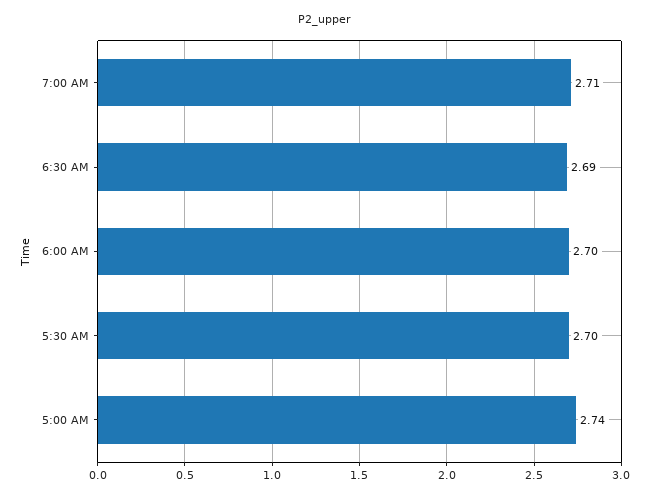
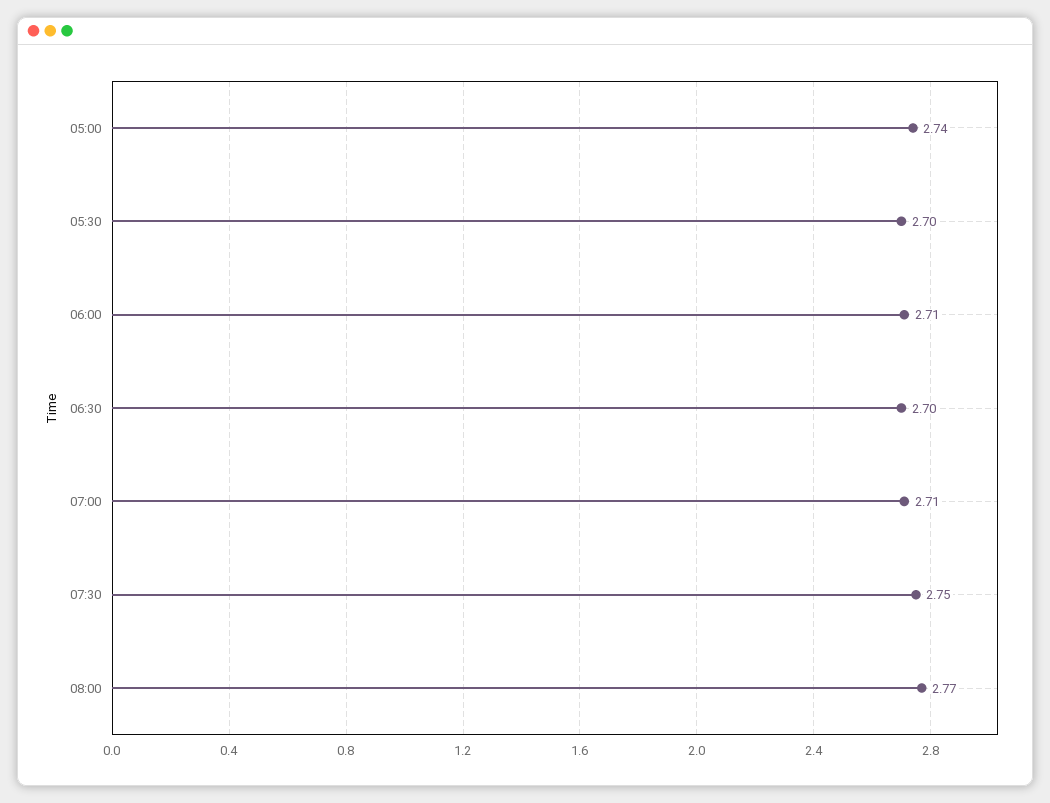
6:30 AM: 2.69 -> 2.7
6:00 AM: 2.7 -> 2.71
07:30: none -> 2.75
08:00: none -> 2.77

